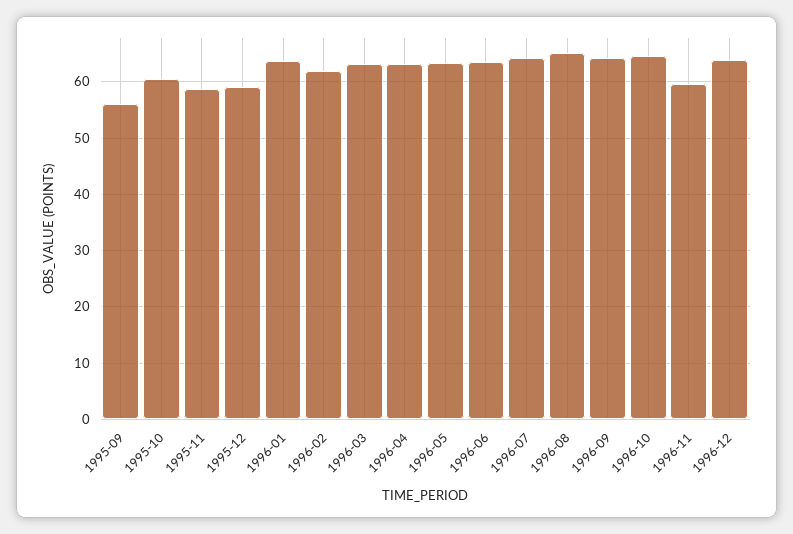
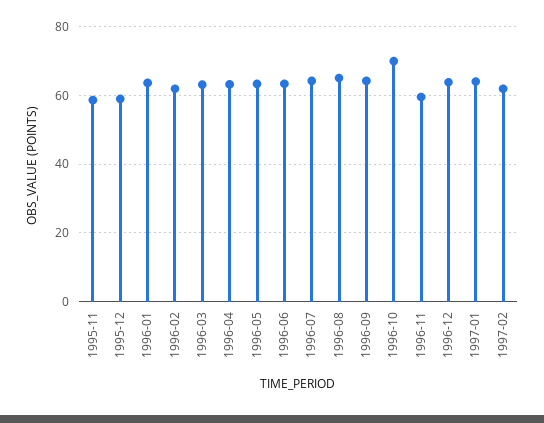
1995-09: 56 -> none
1995-10: 60 -> none
1996-10: 64 -> 70
1997-01: none -> 64
1997-02: none -> 62

